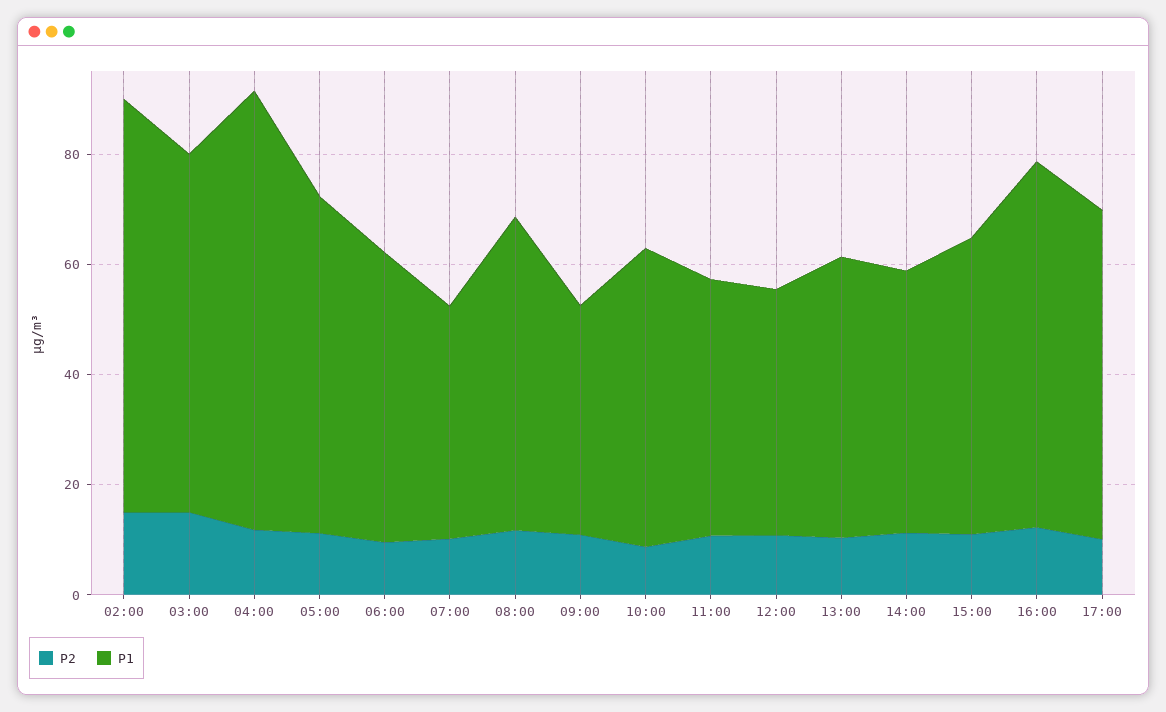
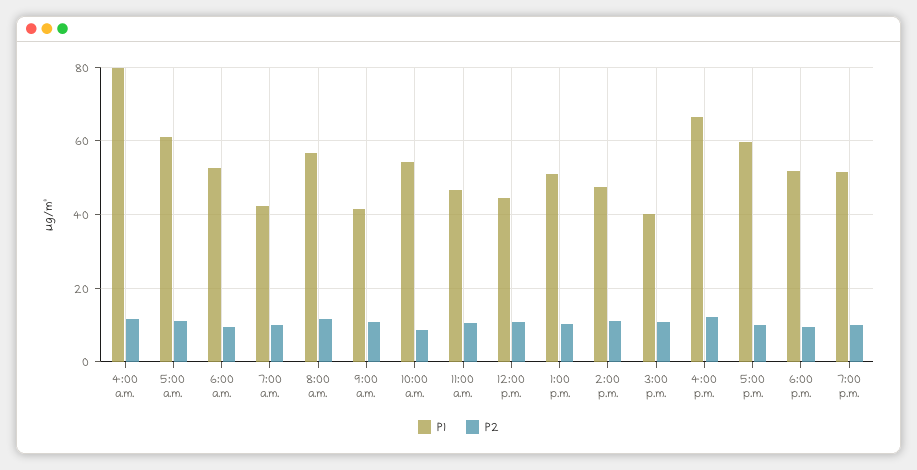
P2, 02:00: 15 -> none
P1, 02:00: 75 -> none
P2, 03:00: 15 -> none
P1, 03:00: 65 -> none
P1, 15:00: 55 -> 40
P1, 6:00 p.m.: none -> 52
P2, 6:00 p.m.: none -> 10
P1, 7:00 p.m.: none -> 52
P2, 7:00 p.m.: none -> 10

